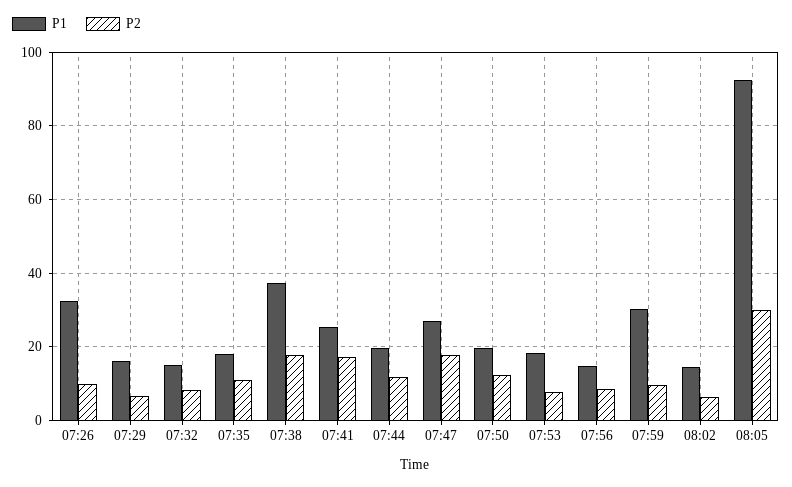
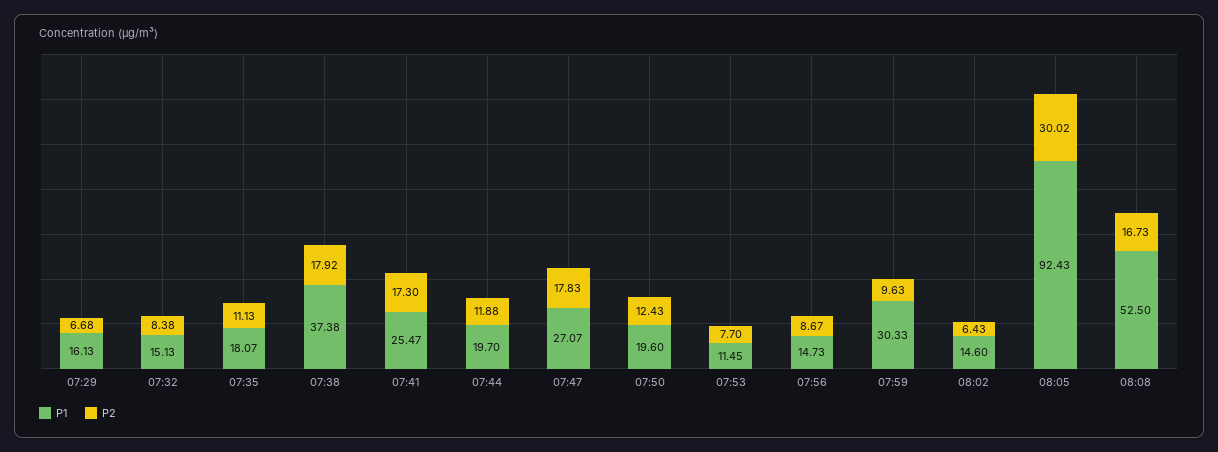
P1, 07:26: 32 -> none
P2, 07:26: 10 -> none
P1, 07:53: 18 -> 11.45
P1, 08:08: none -> 52.5
P2, 08:08: none -> 16.73

